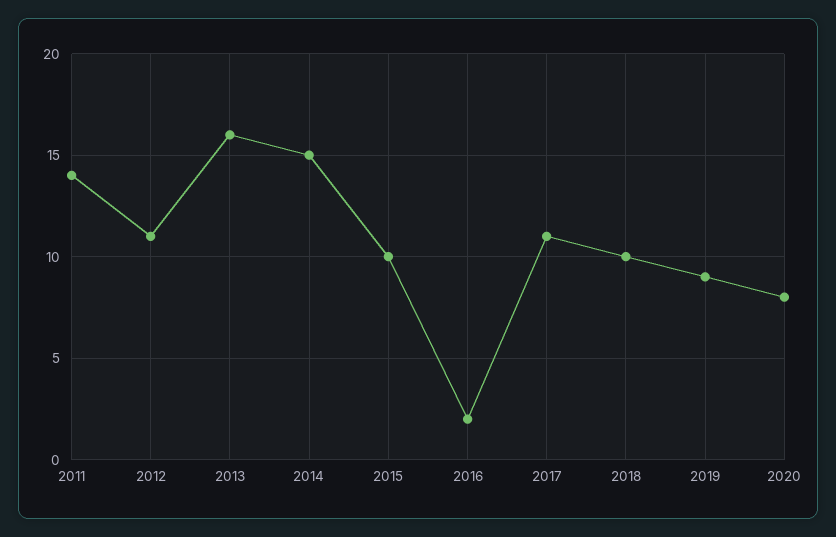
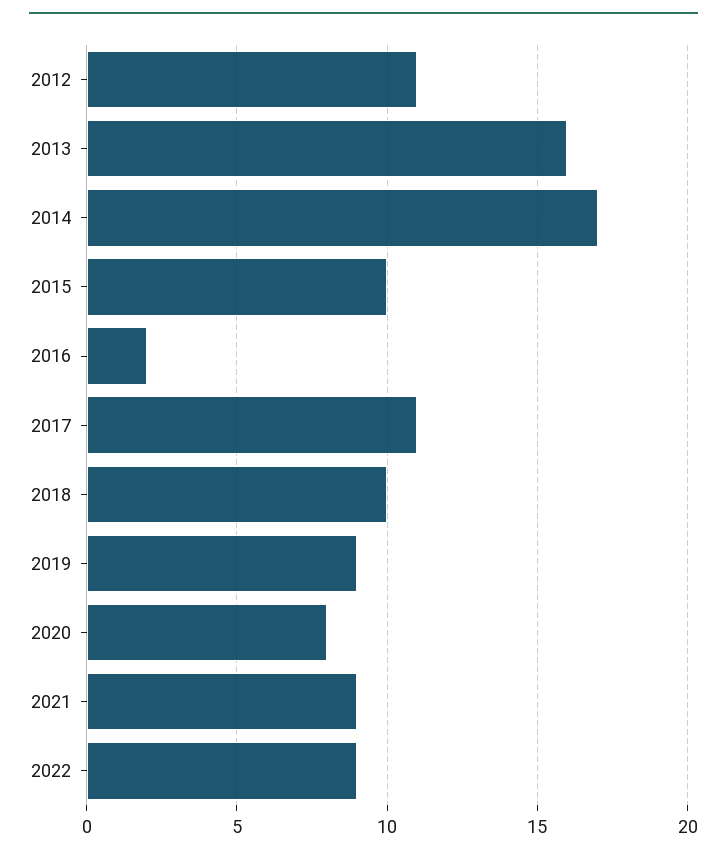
2011: 14 -> none
2014: 15 -> 17
2021: none -> 9
2022: none -> 9

